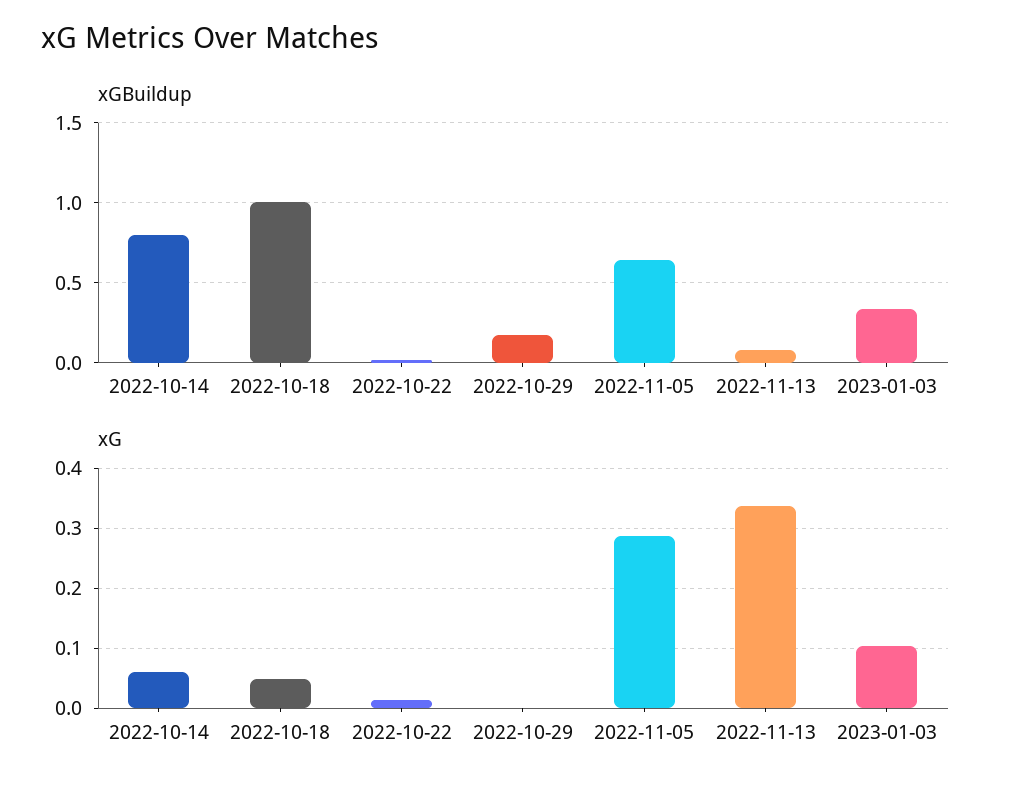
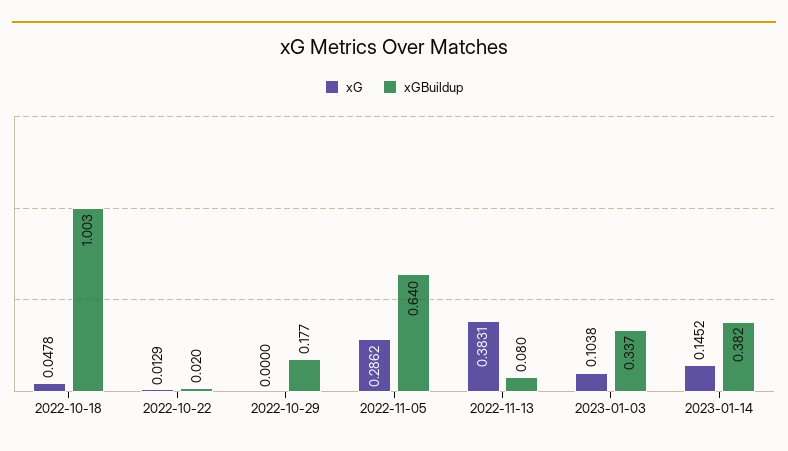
xGBuildup, 2022-10-14: 0.8 -> none
xG, 2022-10-14: 0.06 -> none
xG, 2022-11-13: 0.34 -> 0.3831
xG, 2023-01-14: none -> 0.1452
xGBuildup, 2023-01-14: none -> 0.382

